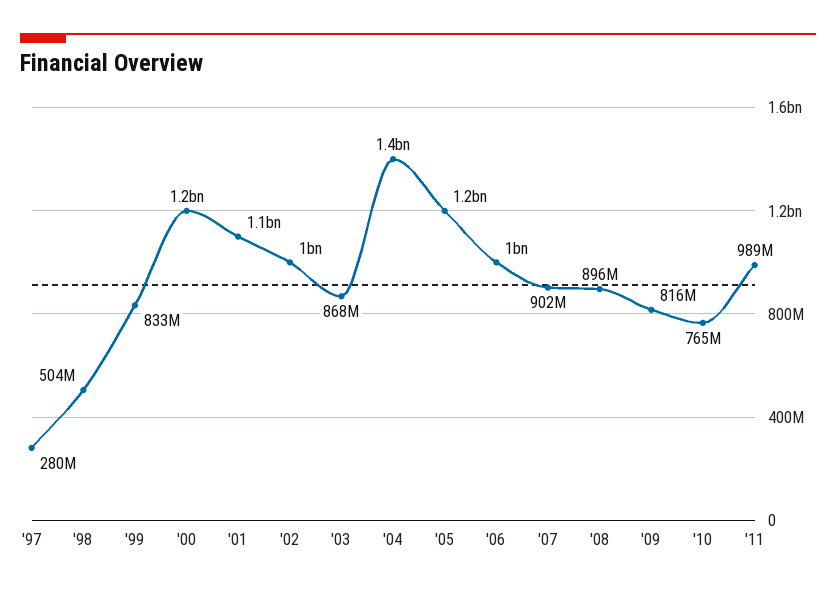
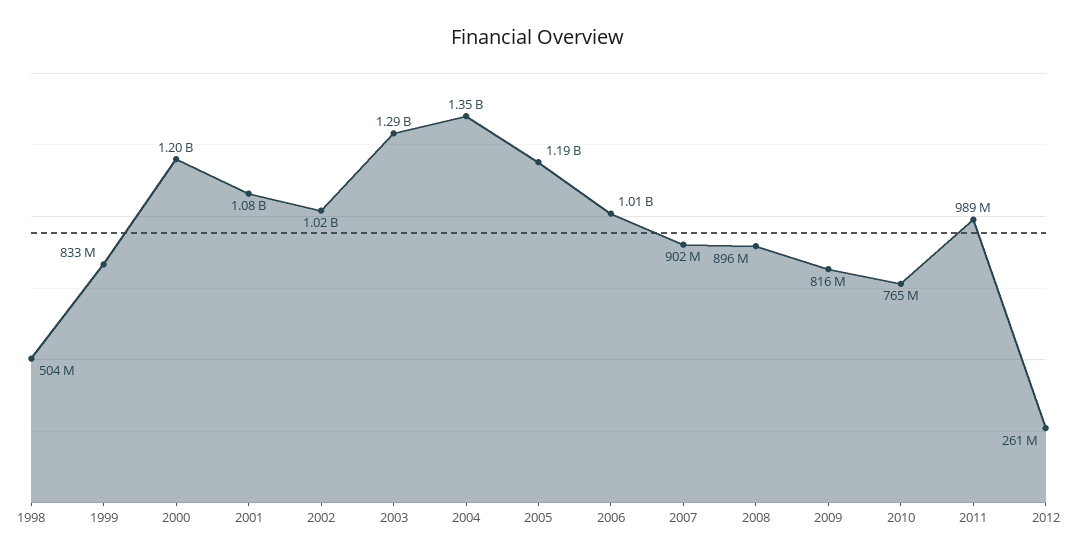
'97: 280000000 -> none
'03: 868000000 -> 1290000000
2012: none -> 261000000

